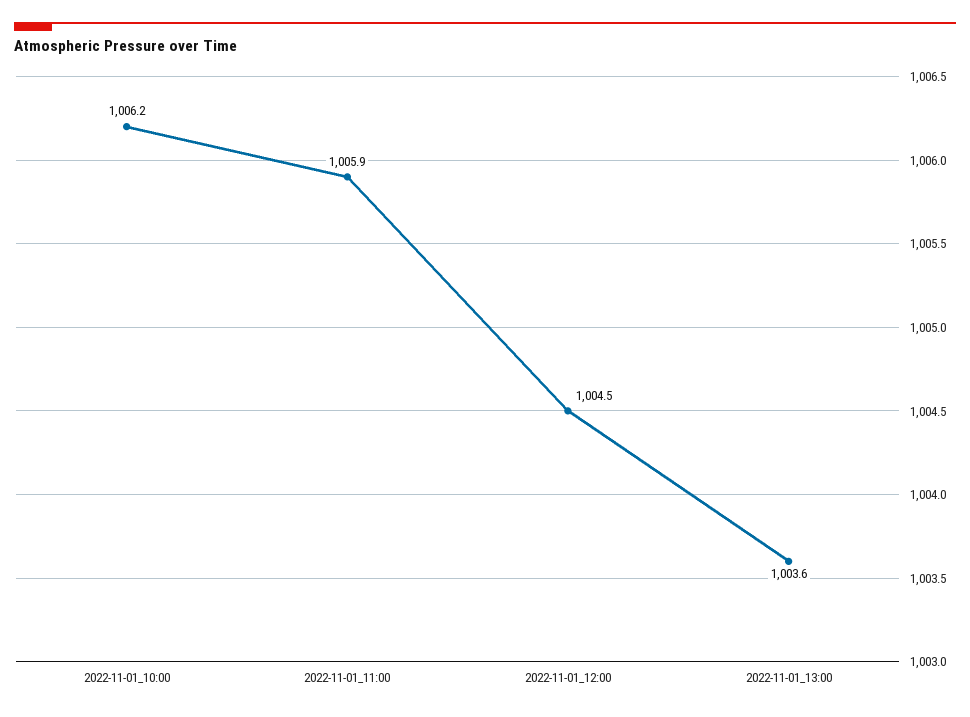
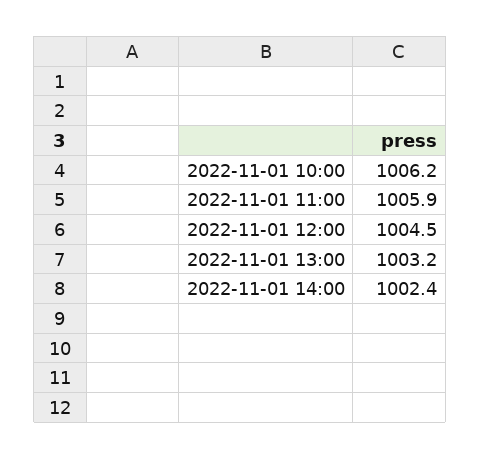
2022-11-01_13:00: 1003.6 -> 1003.2
2022-11-01 14:00: none -> 1002.4

